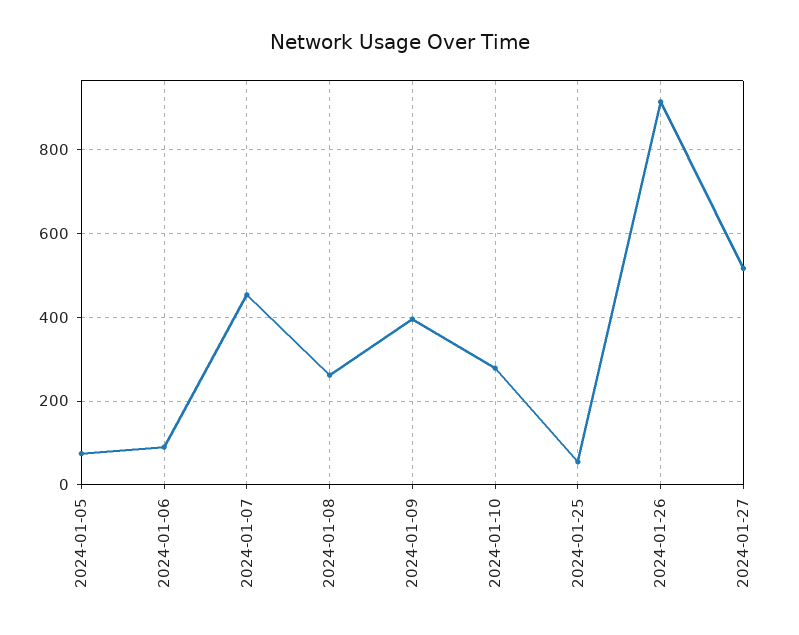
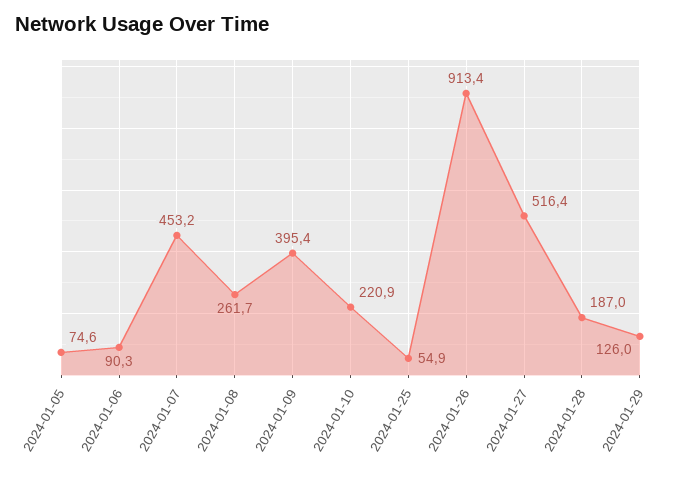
2024-01-10: 280 -> 220.9
2024-01-28: none -> 187
2024-01-29: none -> 126

